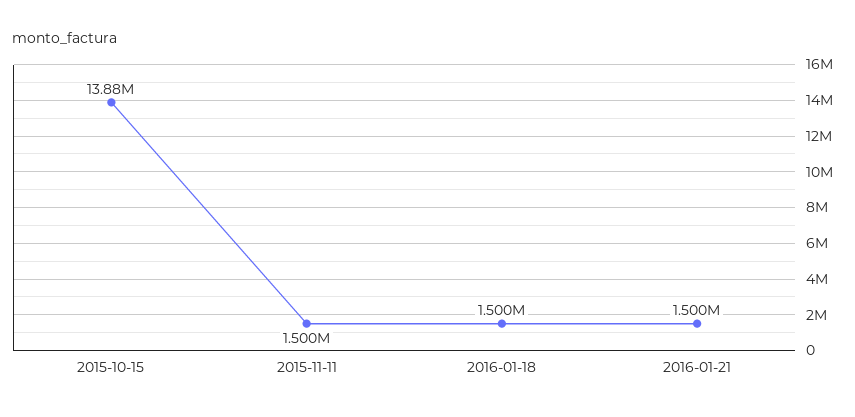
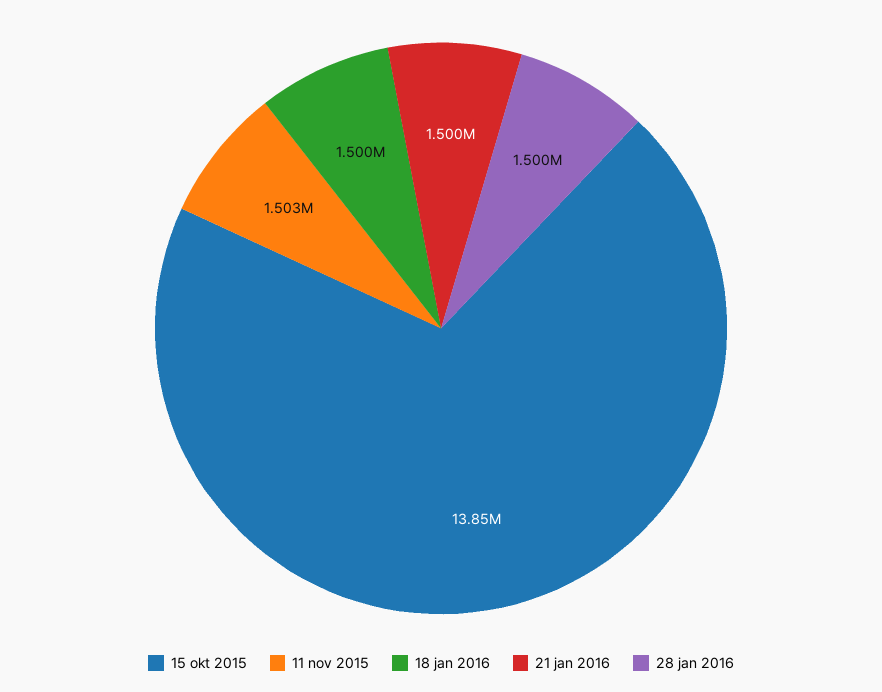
2015-10-15: 13880000 -> 13850000
2015-11-11: 1500000 -> 1503000
28 jan 2016: none -> 1500000

